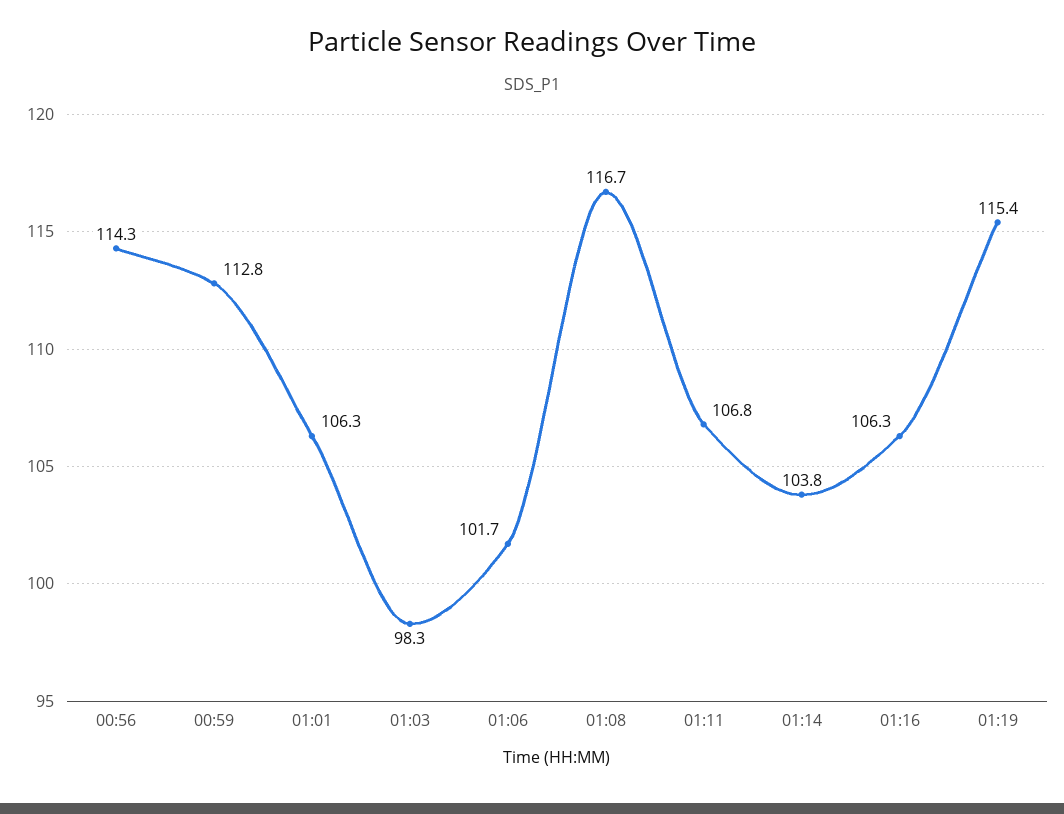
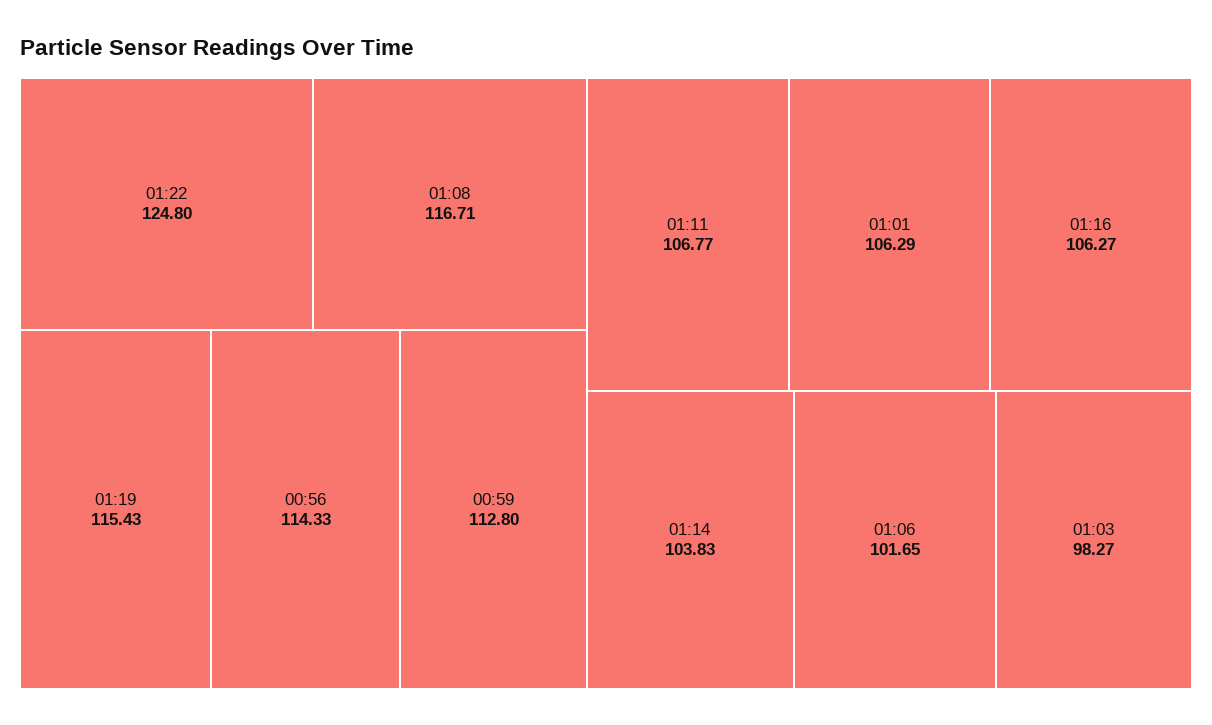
01:22: none -> 124.8

